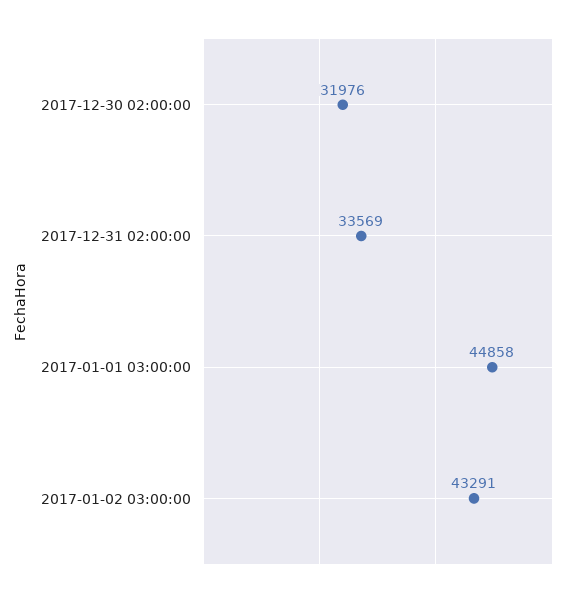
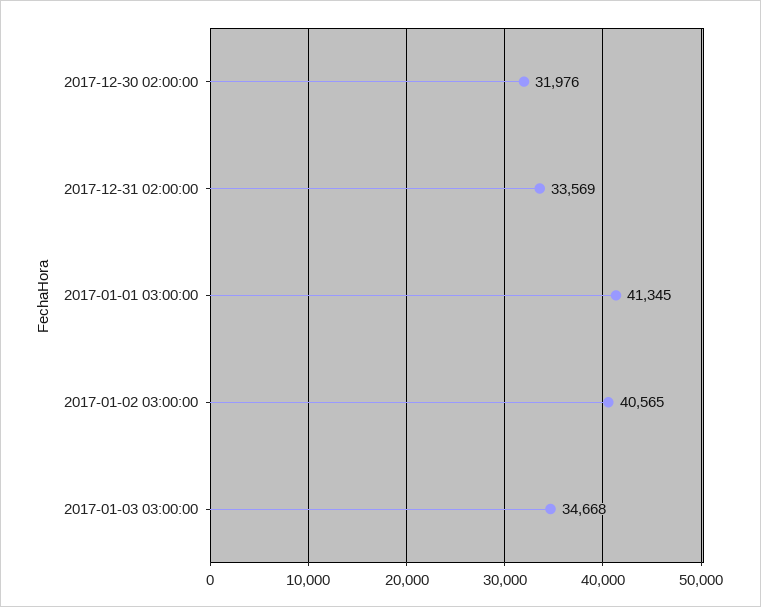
2017-01-01 03:00:00: 44858 -> 41345
2017-01-02 03:00:00: 43291 -> 40565
2017-01-03 03:00:00: none -> 34668

